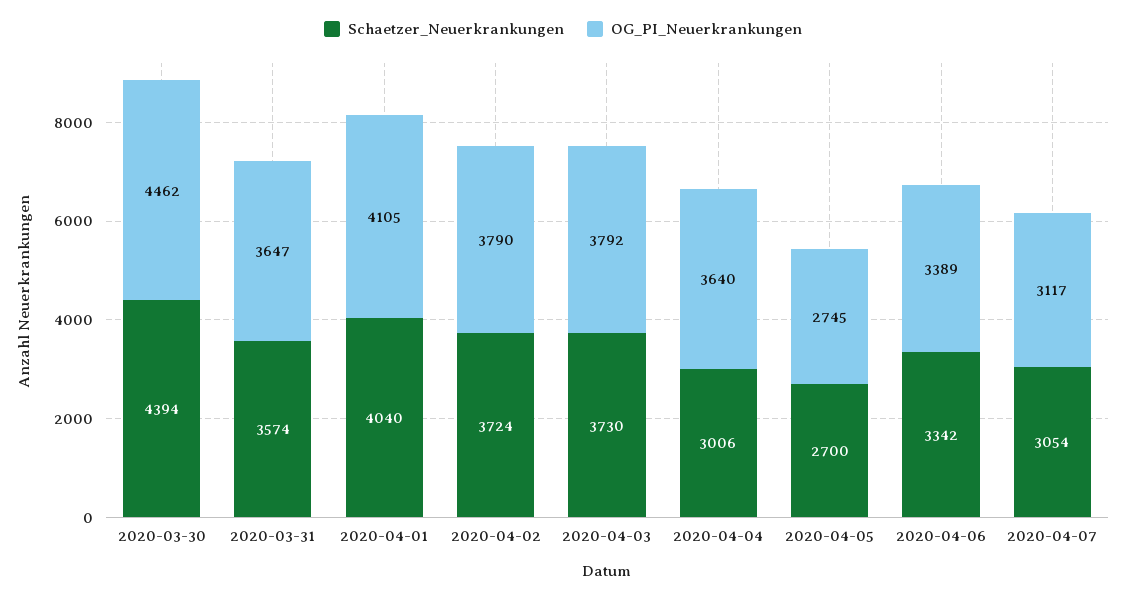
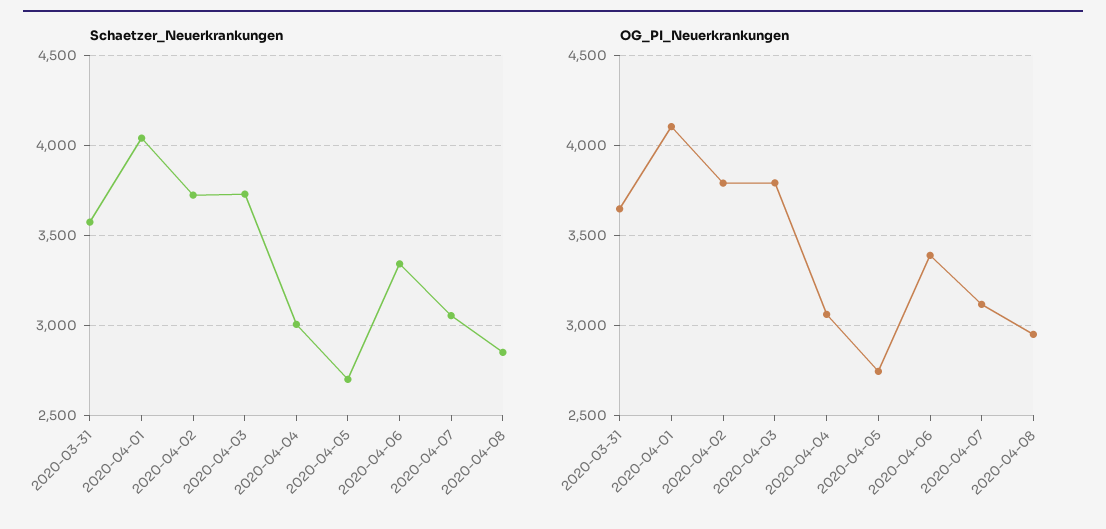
Schaetzer_Neuerkrankungen, 2020-03-30: 4394 -> none
OG_PI_Neuerkrankungen, 2020-03-30: 4462 -> none
OG_PI_Neuerkrankungen, 2020-04-04: 3640 -> 3050
Schaetzer_Neuerkrankungen, 2020-04-08: none -> 2850
OG_PI_Neuerkrankungen, 2020-04-08: none -> 2950

